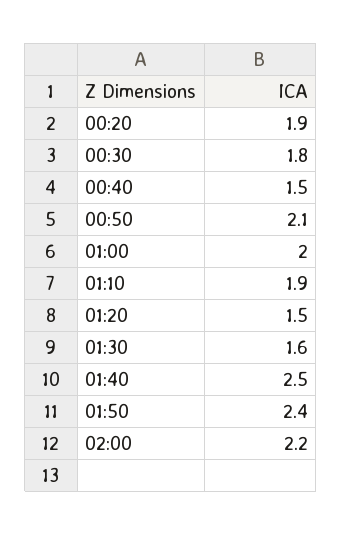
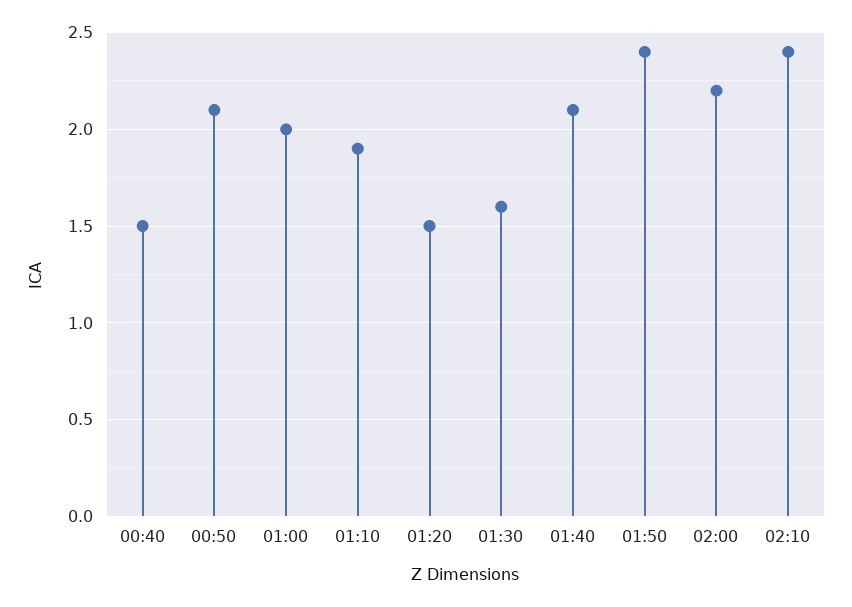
00:20: 1.9 -> none
00:30: 1.8 -> none
01:40: 2.5 -> 2.1
02:10: none -> 2.4

